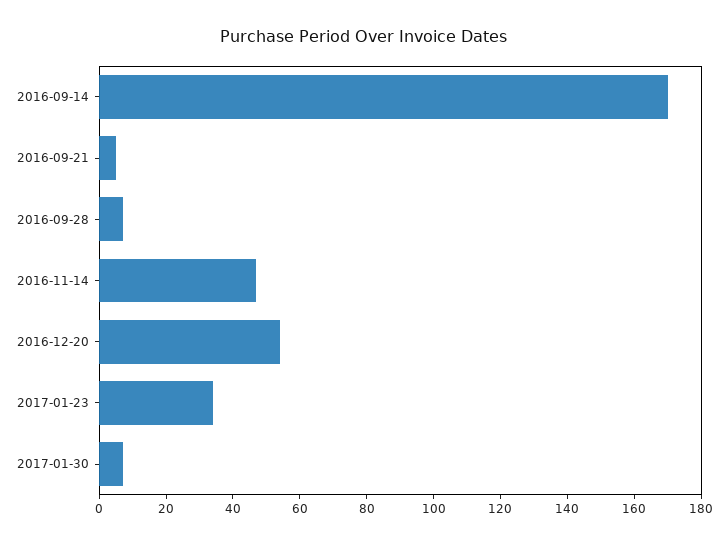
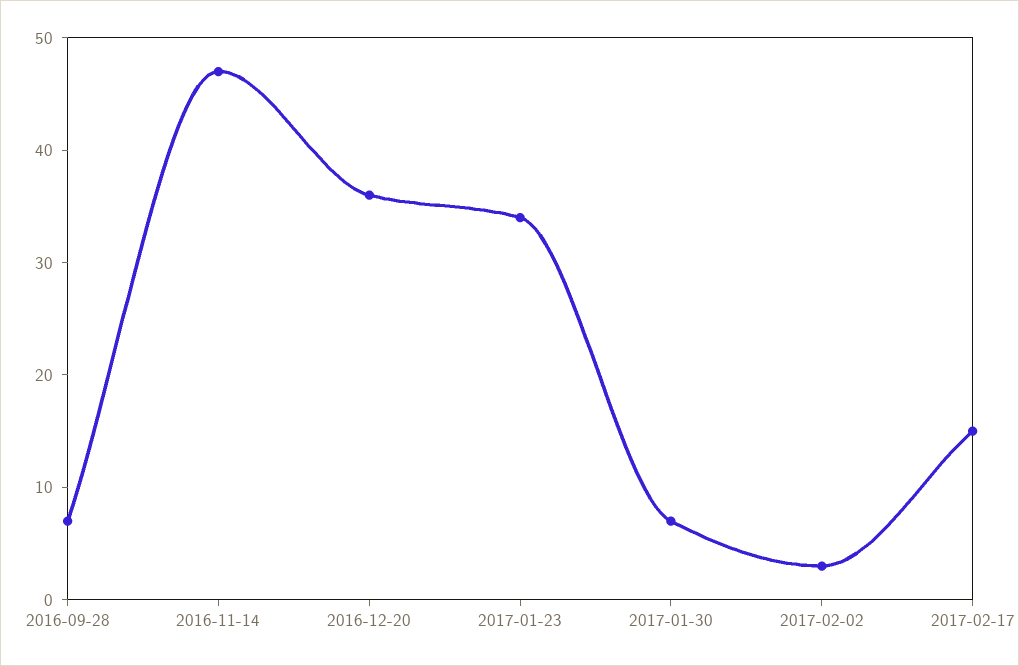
2016-09-14: 170 -> none
2016-09-21: 5 -> none
2016-12-20: 55 -> 36
2017-02-02: none -> 3
2017-02-17: none -> 15

